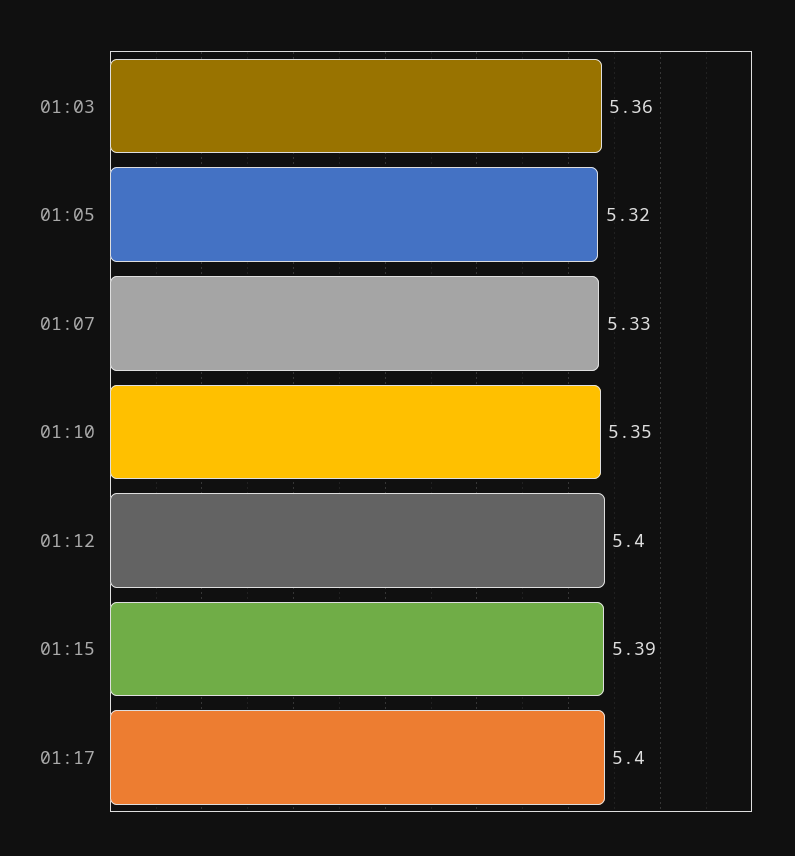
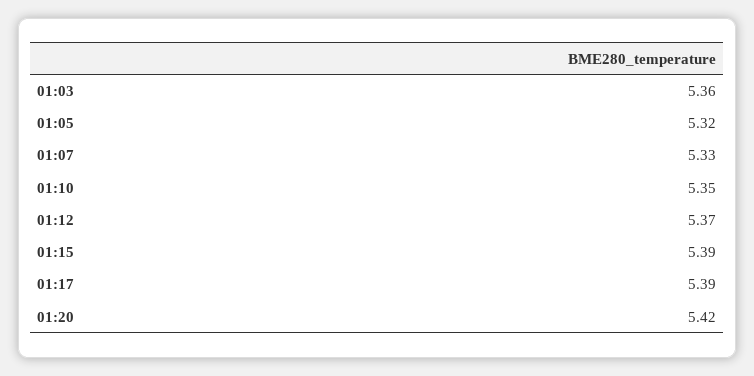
01:12: 5.4 -> 5.37
01:17: 5.4 -> 5.39
01:20: none -> 5.42

